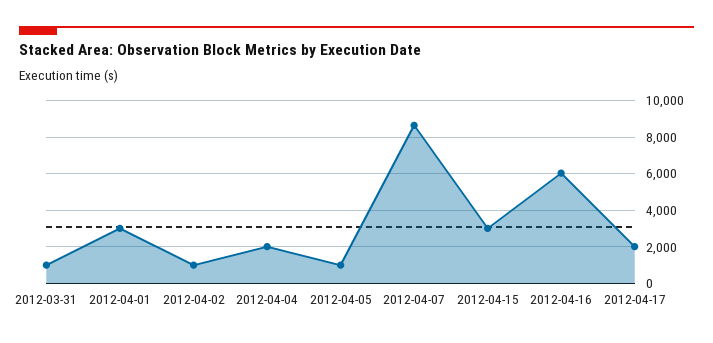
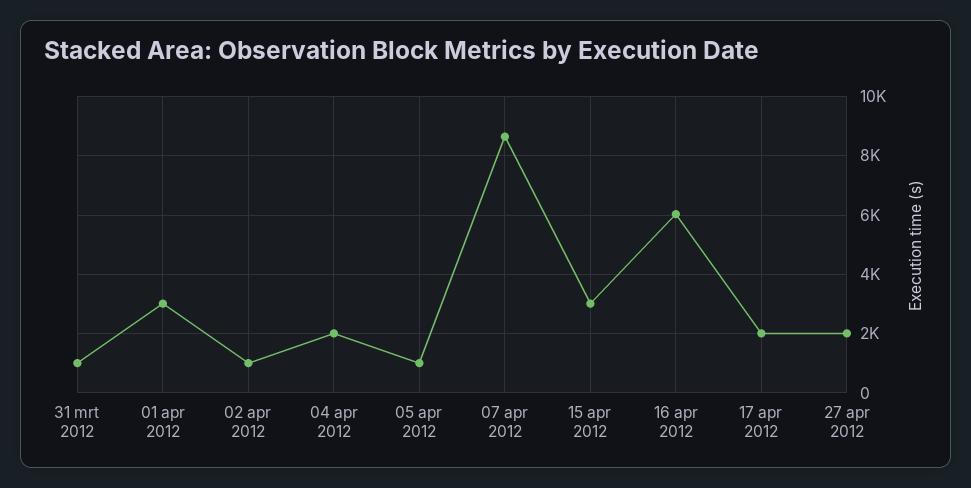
27 apr 2012: none -> 2000

